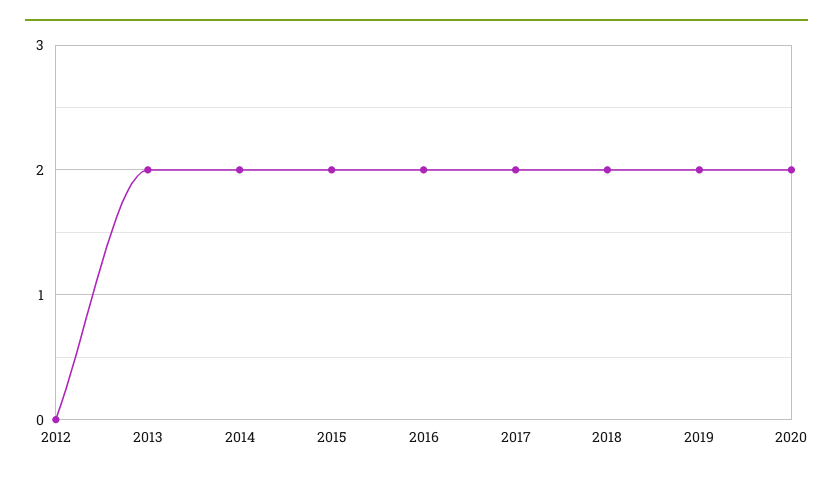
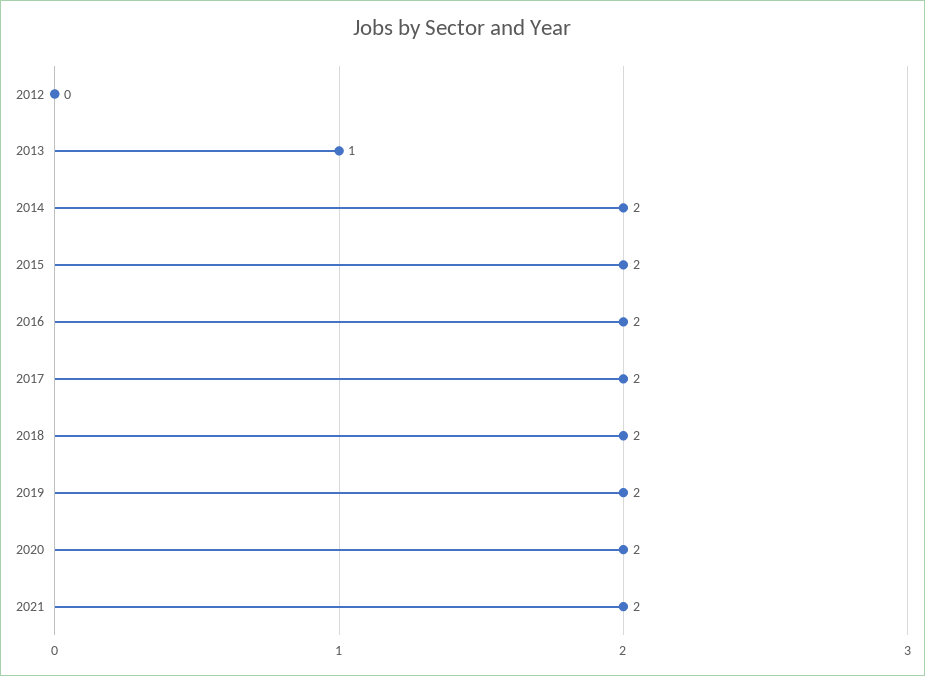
2013: 2 -> 1
2021: none -> 2

